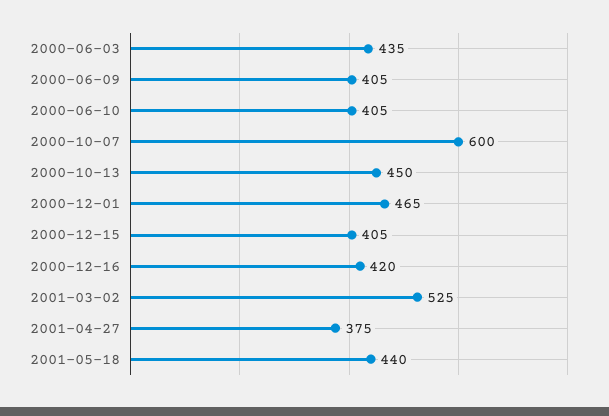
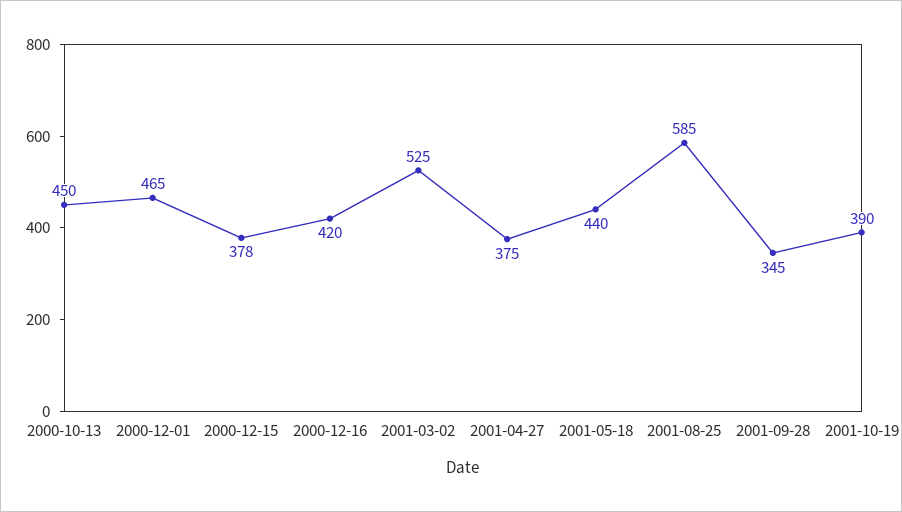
2000-06-03: 435 -> none
2000-06-09: 405 -> none
2000-06-10: 405 -> none
2000-10-07: 600 -> none
2000-12-15: 405 -> 378
2001-08-25: none -> 585
2001-09-28: none -> 345
2001-10-19: none -> 390

